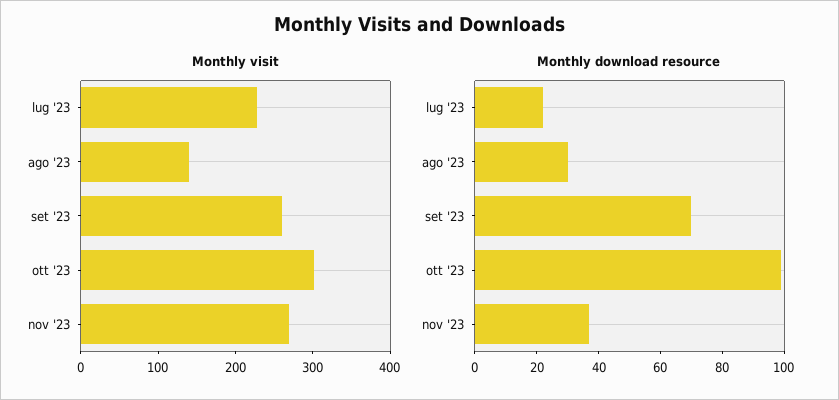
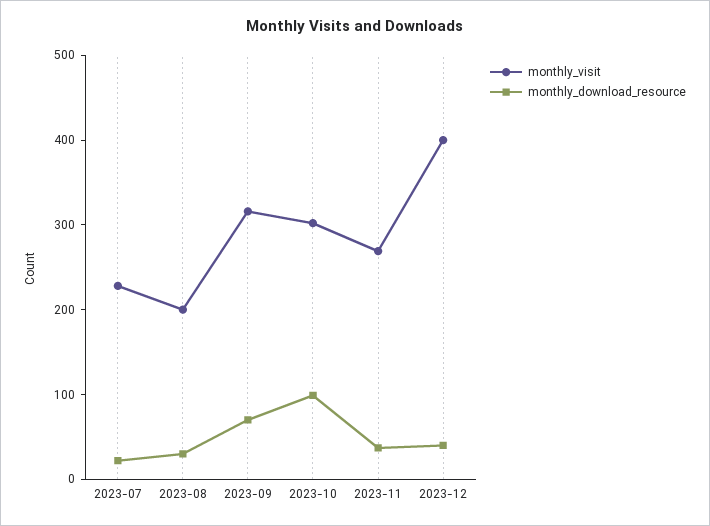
Monthly visit, ago '23: 140 -> 200
Monthly visit, set '23: 260 -> 320
Monthly visit, 2023-12: none -> 400
Monthly download resource, 2023-12: none -> 40

